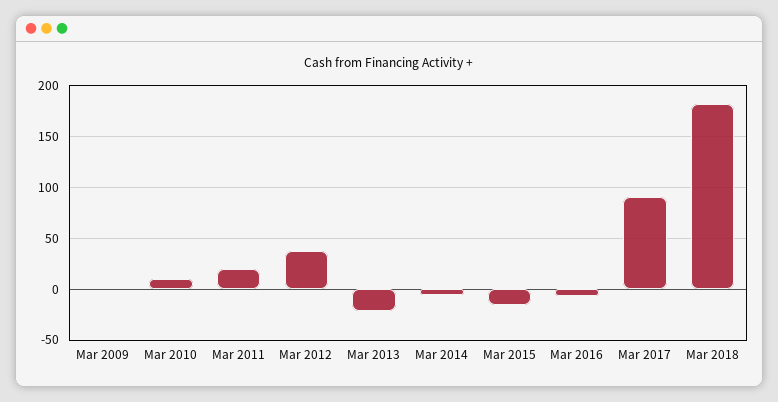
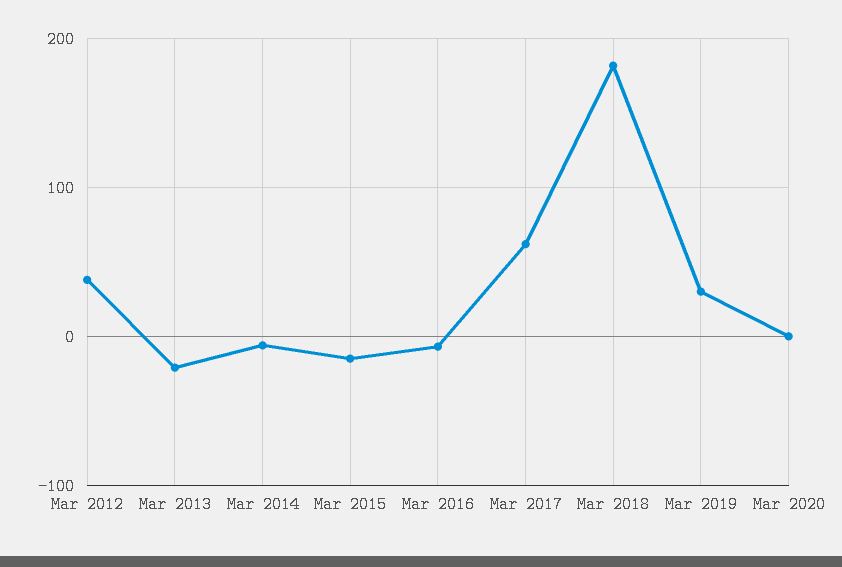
Mar 2009: 0 -> none
Mar 2010: 10 -> none
Mar 2011: 20 -> none
Mar 2017: 90 -> 60
Mar 2019: none -> 30
Mar 2020: none -> 0

